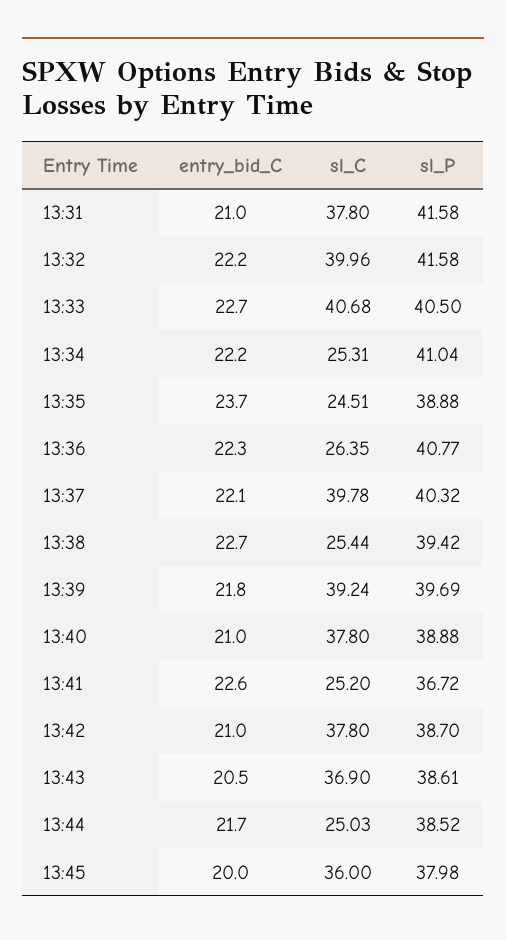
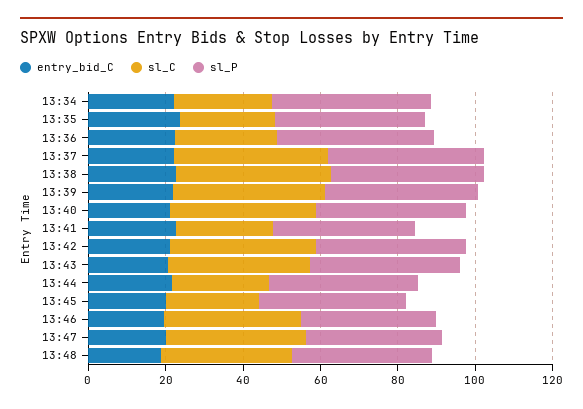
entry_bid_C, 13:31: 21 -> none
sl_C, 13:31: 37.8 -> none
sl_P, 13:31: 41.58 -> none
entry_bid_C, 13:32: 22.2 -> none
sl_C, 13:32: 39.96 -> none
sl_P, 13:32: 41.58 -> none
entry_bid_C, 13:33: 22.7 -> none
sl_C, 13:33: 40.68 -> none
sl_P, 13:33: 40.5 -> none
sl_C, 13:38: 25.44 -> 40
sl_C, 13:45: 36 -> 25
entry_bid_C, 13:46: none -> 20
sl_C, 13:46: none -> 35
sl_P, 13:46: none -> 35
entry_bid_C, 13:47: none -> 20
sl_C, 13:47: none -> 35
sl_P, 13:47: none -> 35
entry_bid_C, 13:48: none -> 20
sl_C, 13:48: none -> 35
sl_P, 13:48: none -> 35

